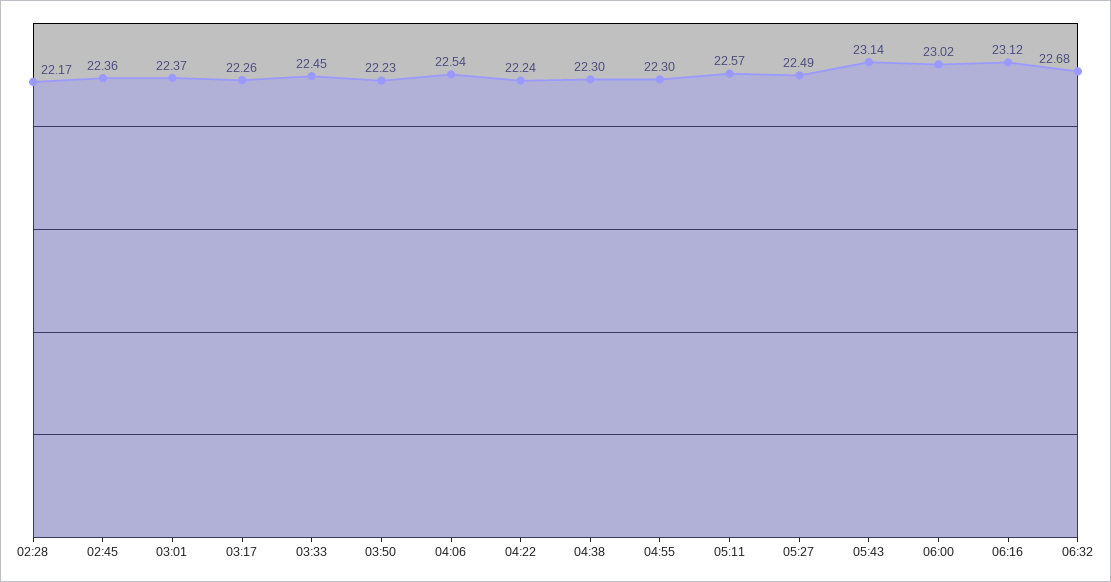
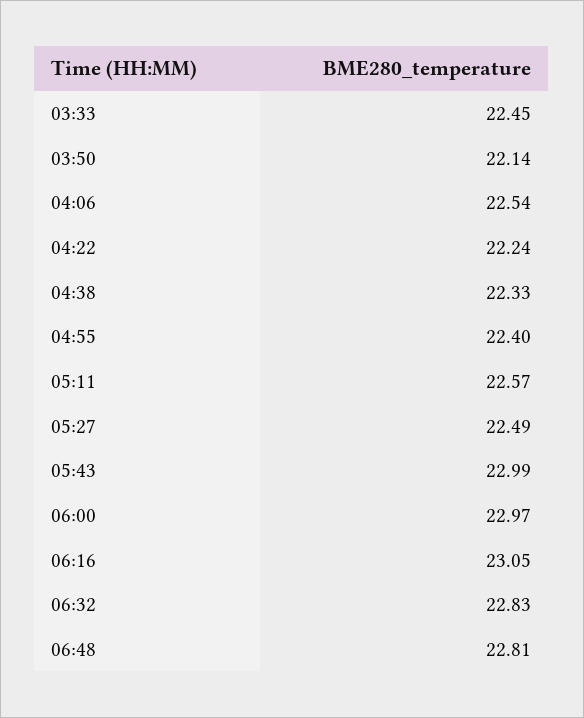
02:28: 22.17 -> none
02:45: 22.36 -> none
03:01: 22.37 -> none
03:17: 22.26 -> none
03:50: 22.23 -> 22.14
04:38: 22.3 -> 22.33
04:55: 22.3 -> 22.4
05:43: 23.14 -> 22.99
06:00: 23.02 -> 22.97
06:16: 23.12 -> 23.05
06:32: 22.68 -> 22.83
06:48: none -> 22.81

